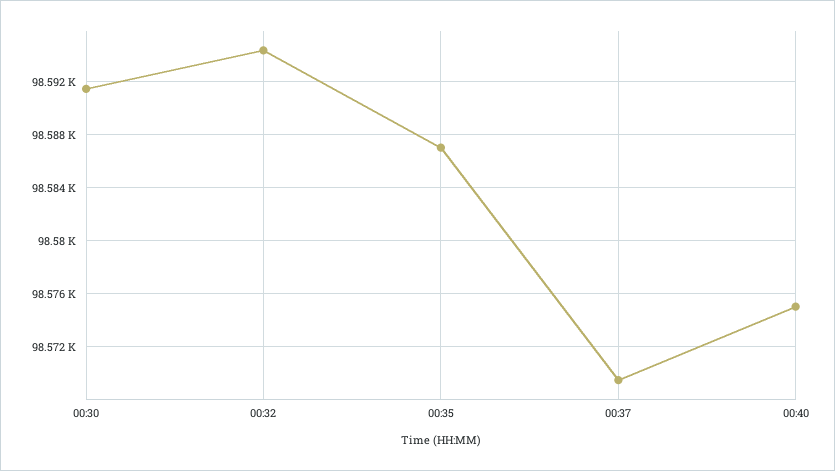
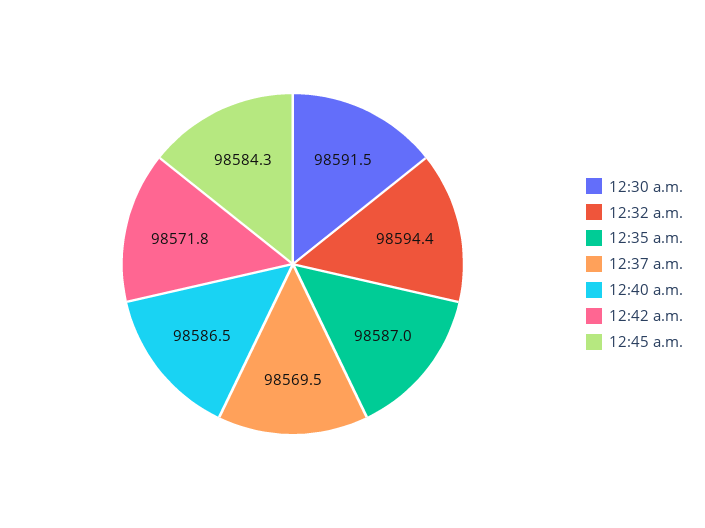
00:40: 98575 -> 98586.5
12:42 a.m.: none -> 98571.8
12:45 a.m.: none -> 98584.3

